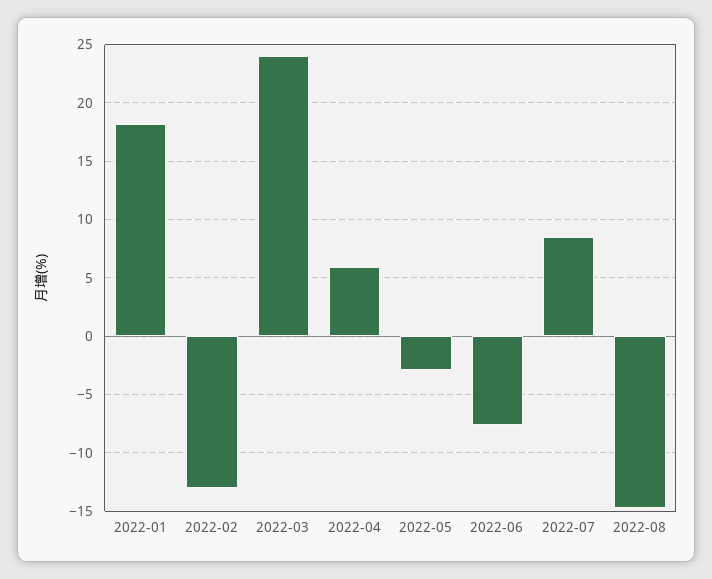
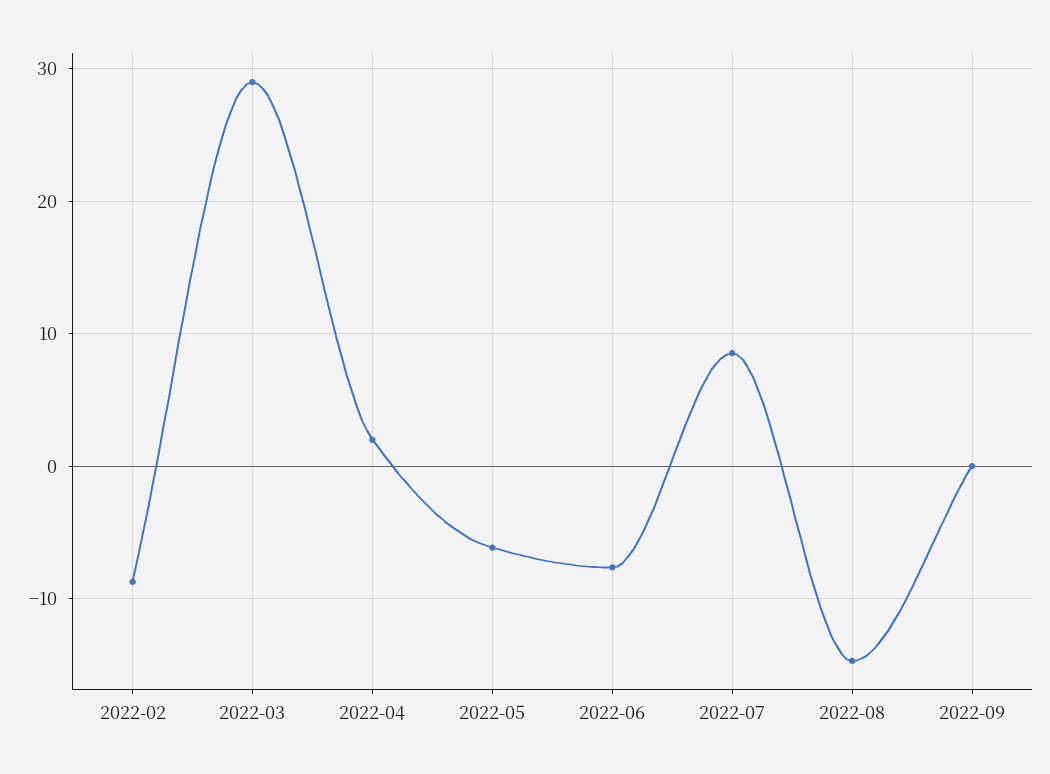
2022-01: 18 -> none
2022-02: -13 -> -9
2022-03: 24 -> 29
2022-04: 6 -> 2
2022-05: -3 -> -6
2022-09: none -> 0

